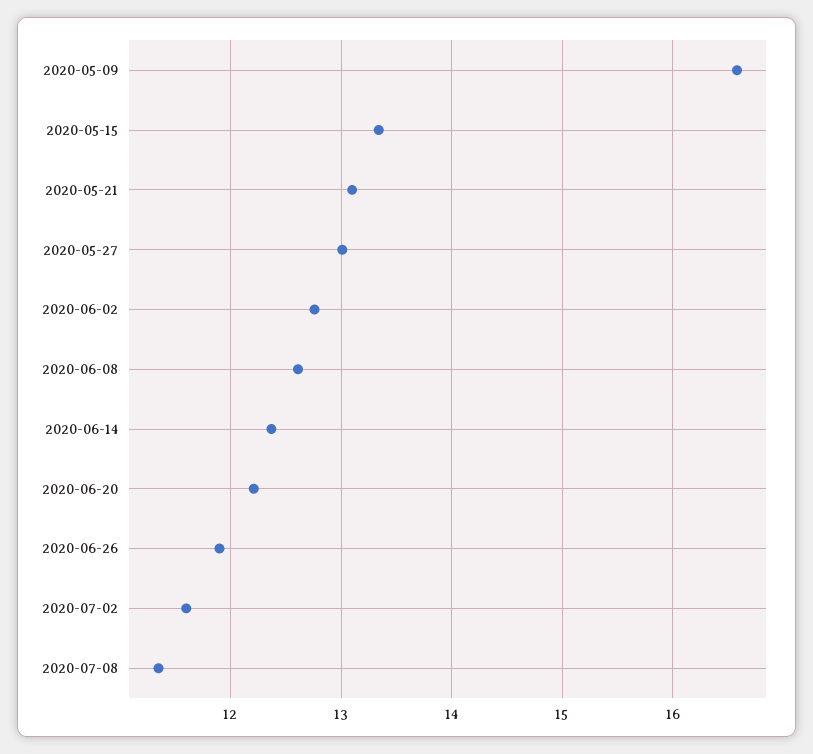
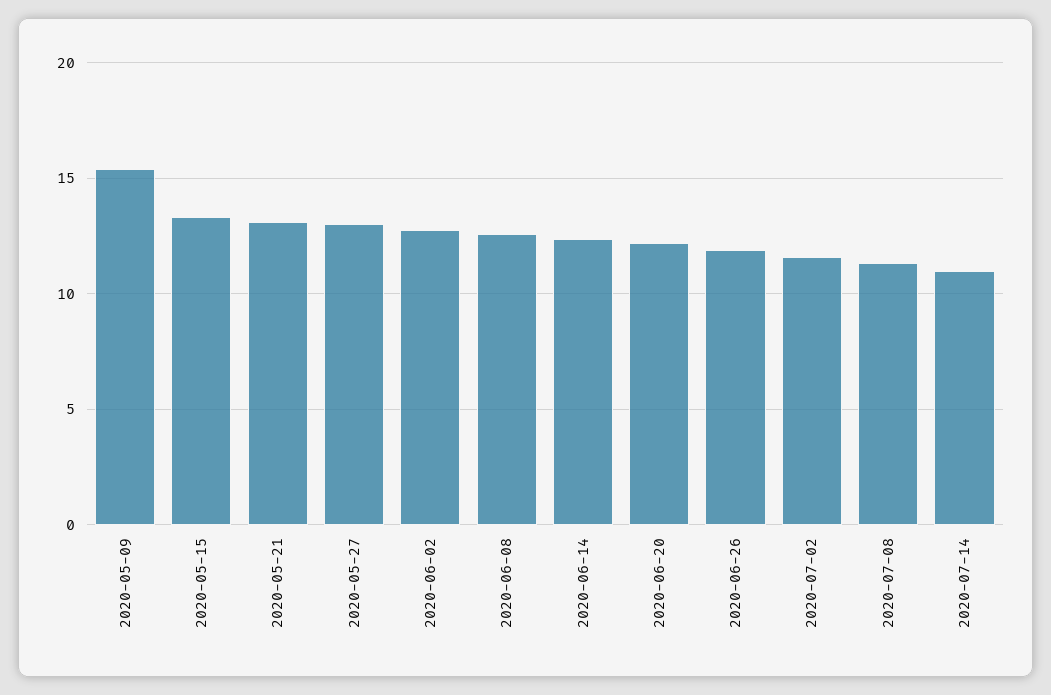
2020-05-09: 16.6 -> 15.5
2020-07-14: none -> 11

